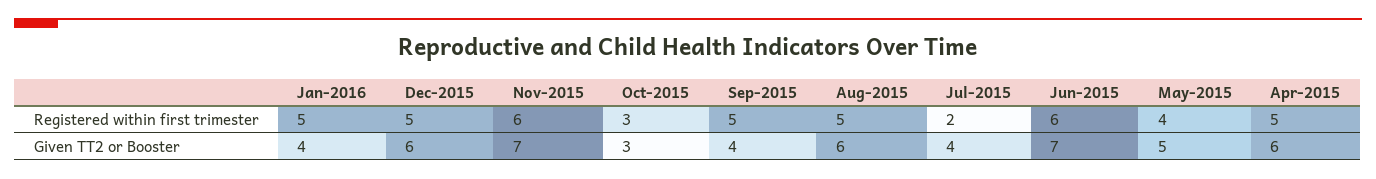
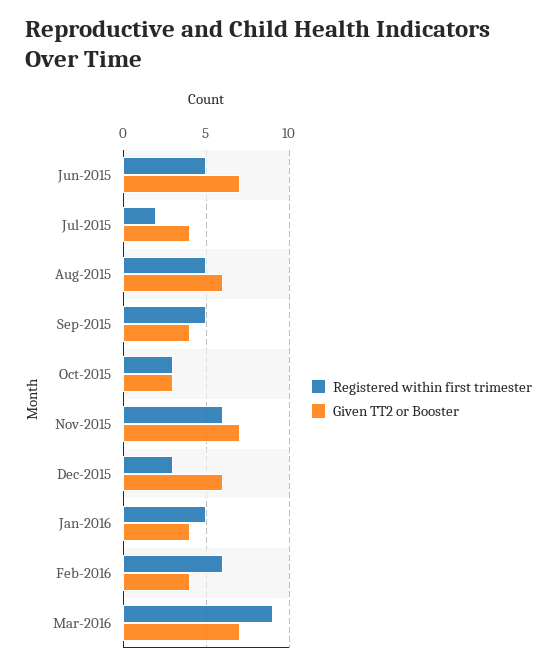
Registered within first trimester, Dec-2015: 5 -> 3
Registered within first trimester, Jun-2015: 6 -> 5
Registered within first trimester, May-2015: 4 -> none
Registered within first trimester, Apr-2015: 5 -> none
Given TT2 or Booster, May-2015: 5 -> none
Given TT2 or Booster, Apr-2015: 6 -> none
Registered within first trimester, Feb-2016: none -> 6
Given TT2 or Booster, Feb-2016: none -> 4
Registered within first trimester, Mar-2016: none -> 9
Given TT2 or Booster, Mar-2016: none -> 7

